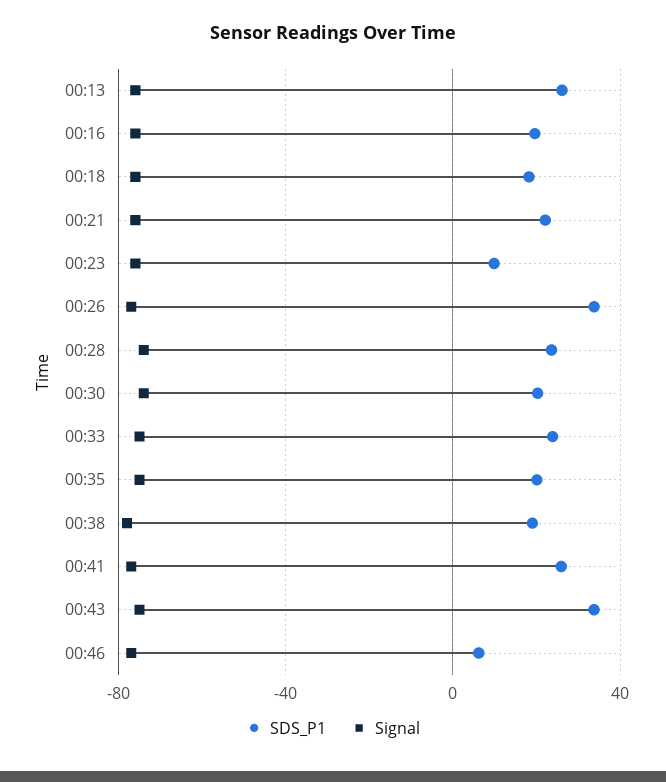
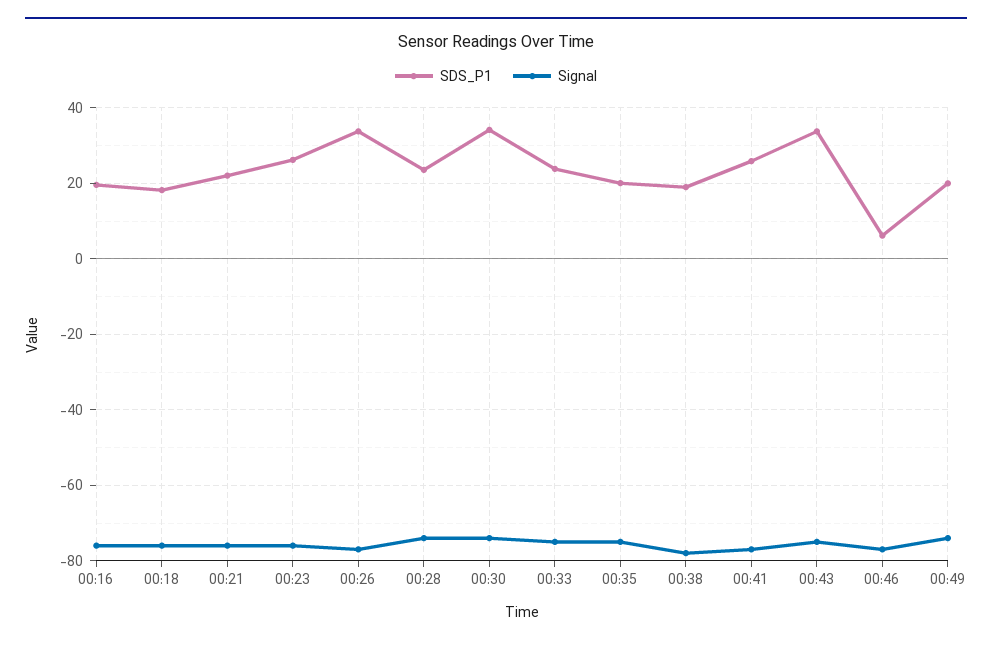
SDS_P1, 00:13: 25 -> none
Signal, 00:13: -75 -> none
SDS_P1, 00:23: 10 -> 26
SDS_P1, 00:30: 20 -> 34
SDS_P1, 00:49: none -> 20
Signal, 00:49: none -> -74

